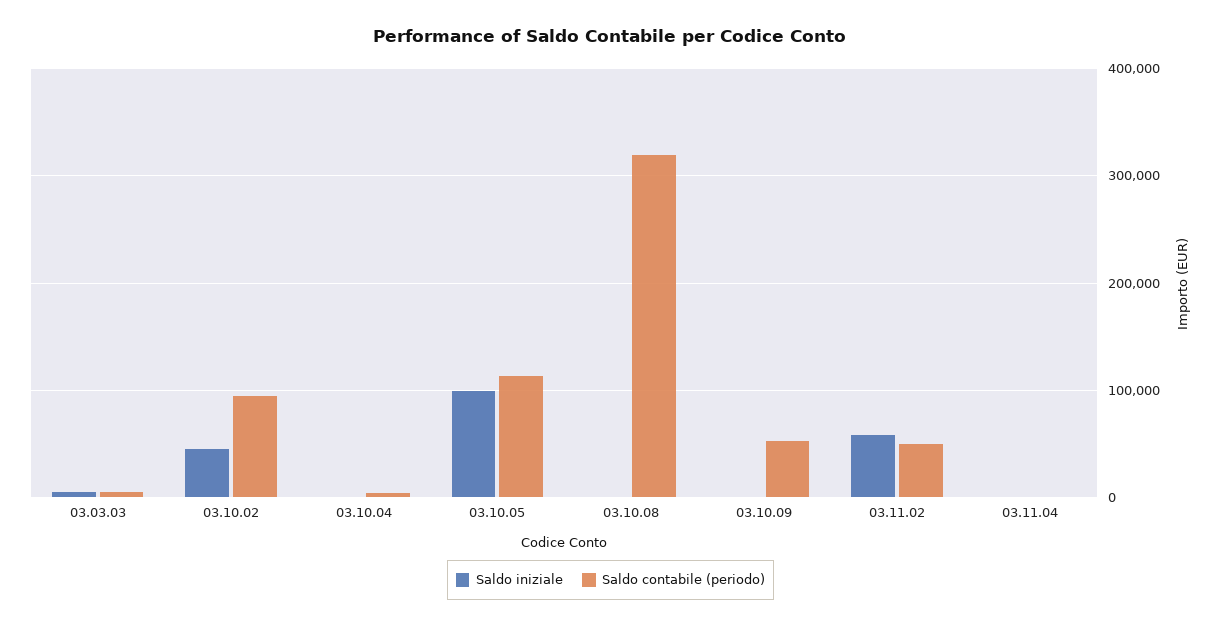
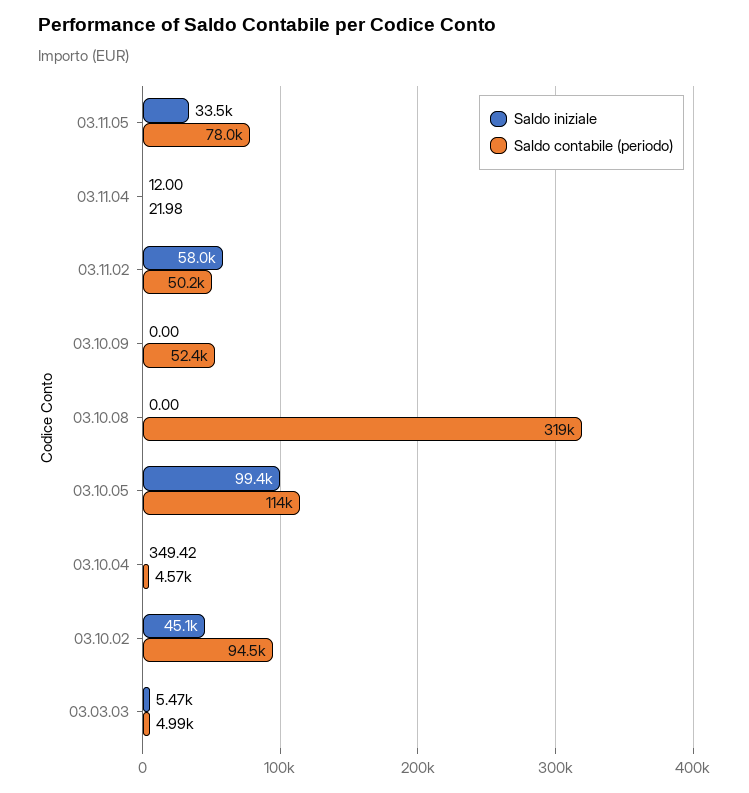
Saldo iniziale, 03.11.05: none -> 33500
Saldo contabile (periodo), 03.11.05: none -> 78000

